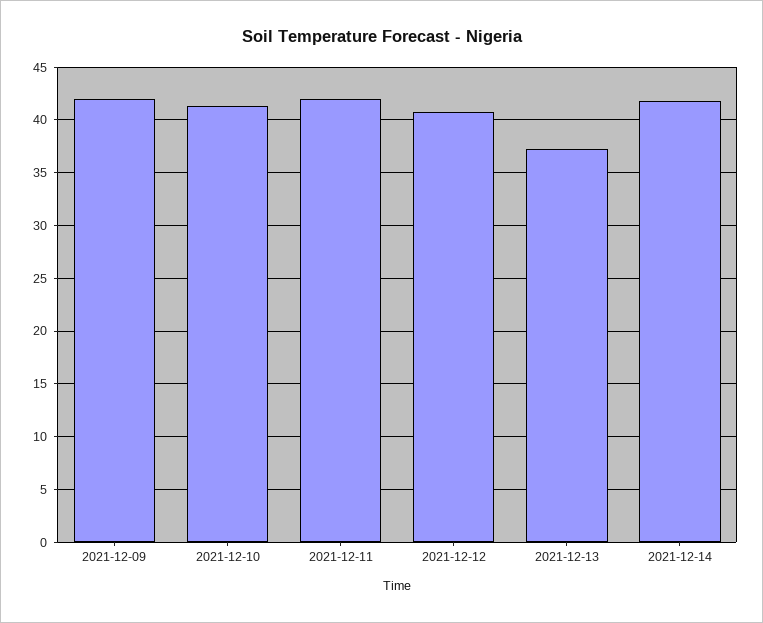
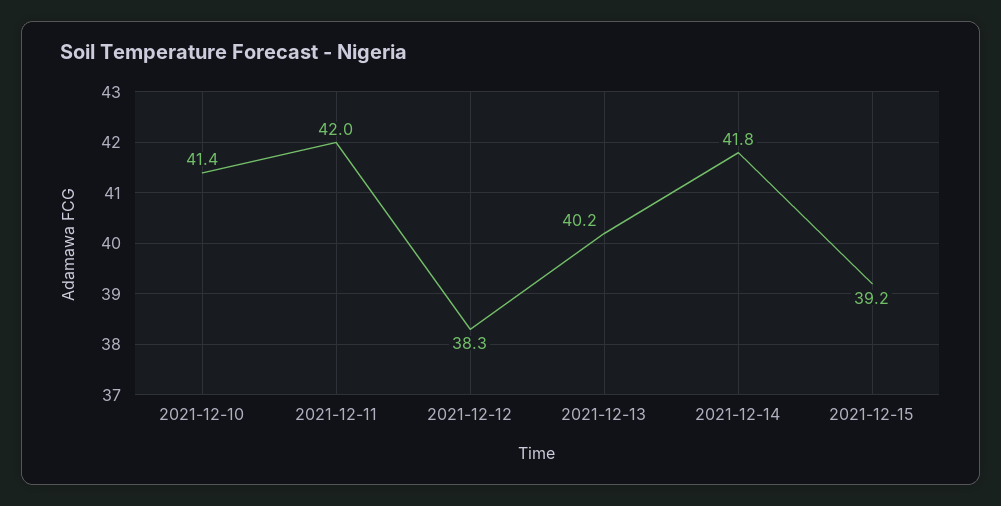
2021-12-09: 42 -> none
2021-12-12: 41 -> 38.3
2021-12-13: 37 -> 40.2
2021-12-15: none -> 39.2

